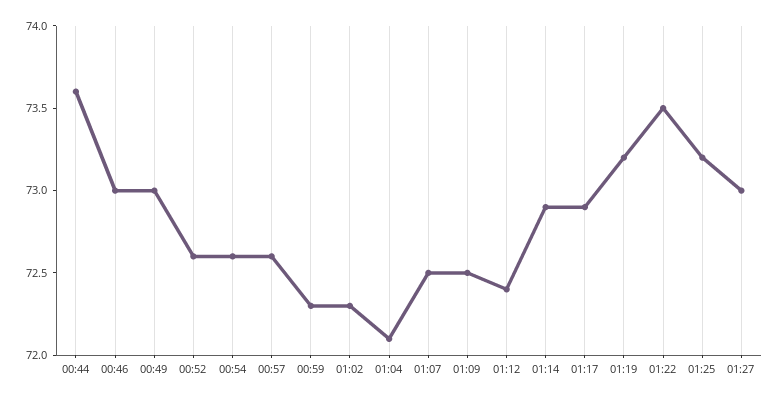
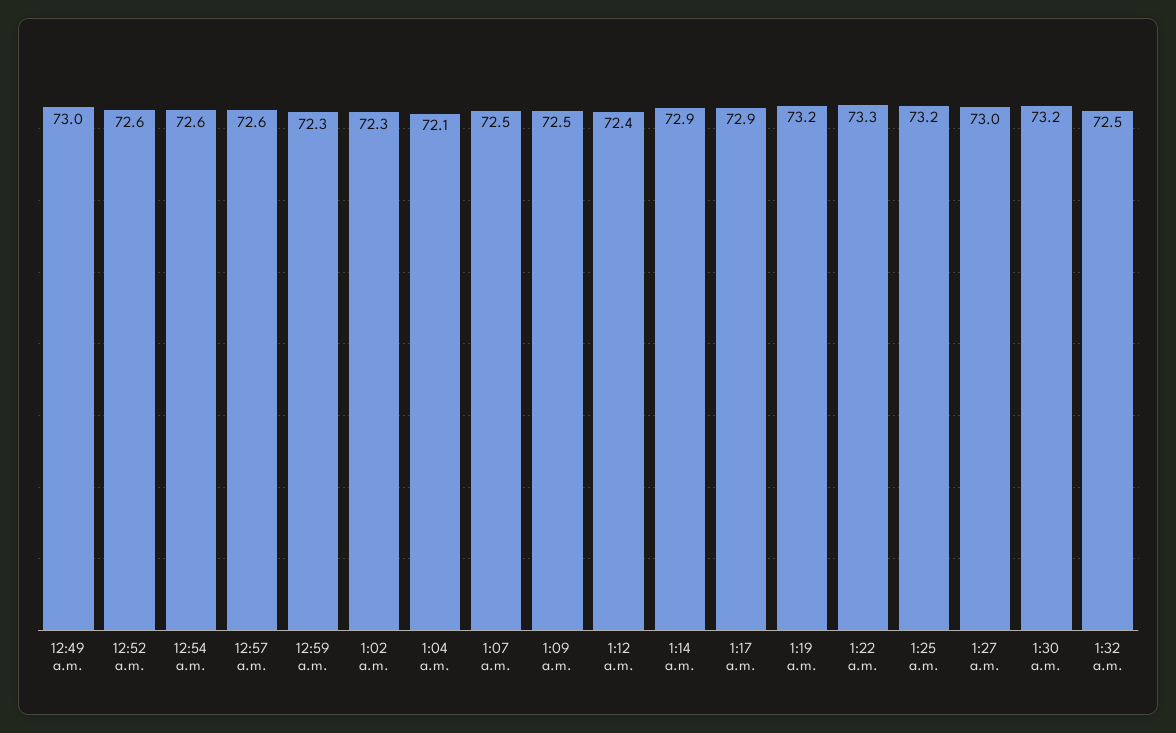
00:44: 73.6 -> none
00:46: 73 -> none
01:22: 73.5 -> 73.3
1:30 a.m.: none -> 73.2
1:32 a.m.: none -> 72.5

